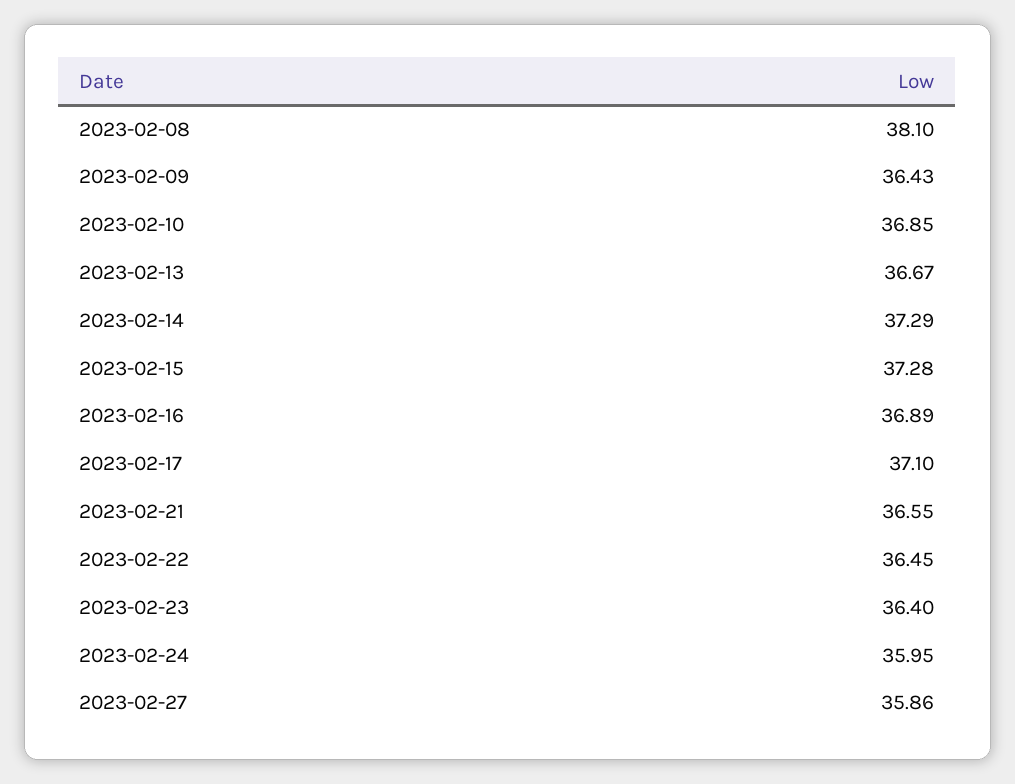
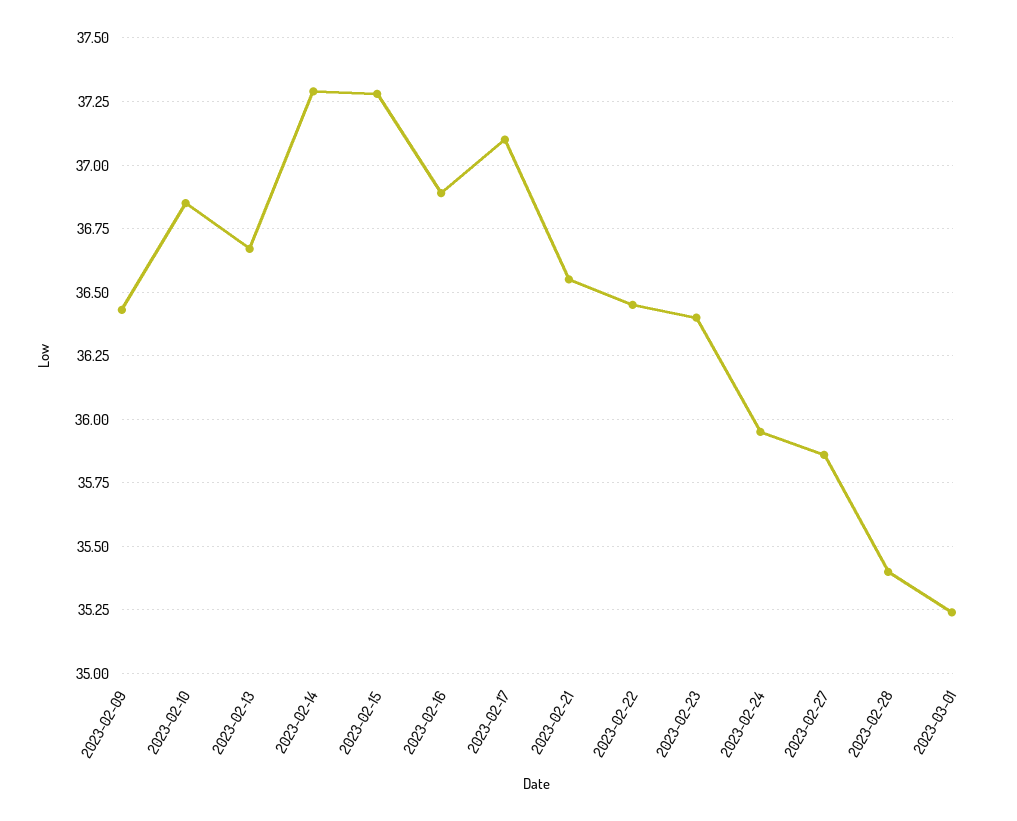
2023-02-08: 38.1 -> none
2023-02-28: none -> 35.4
2023-03-01: none -> 35.25

